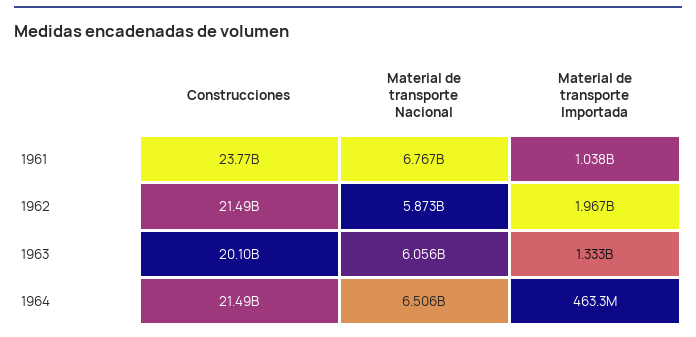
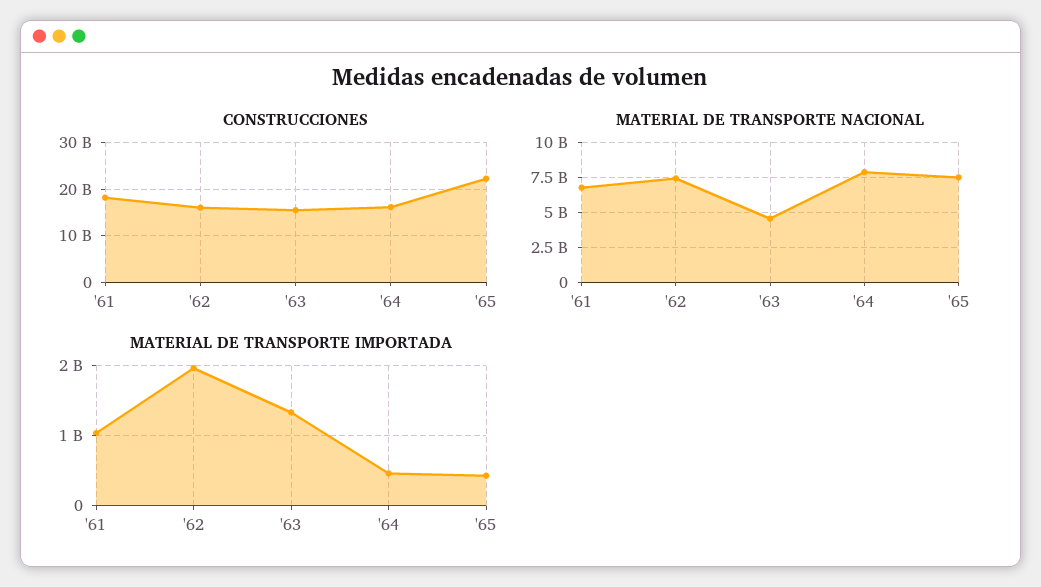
Construcciones, 1961: 23770000000 -> 18000000000
Construcciones, 1962: 21490000000 -> 16000000000
Material de transporte Nacional, 1962: 5873000000 -> 7500000000
Construcciones, 1963: 20100000000 -> 16000000000
Material de transporte Nacional, 1963: 6056000000 -> 4500000000
Construcciones, 1964: 21490000000 -> 16000000000
Material de transporte Nacional, 1964: 6506000000 -> 8000000000
Construcciones, '65: none -> 22000000000
Material de transporte Nacional, '65: none -> 7500000000
Material de transporte Importada, '65: none -> 400000000

